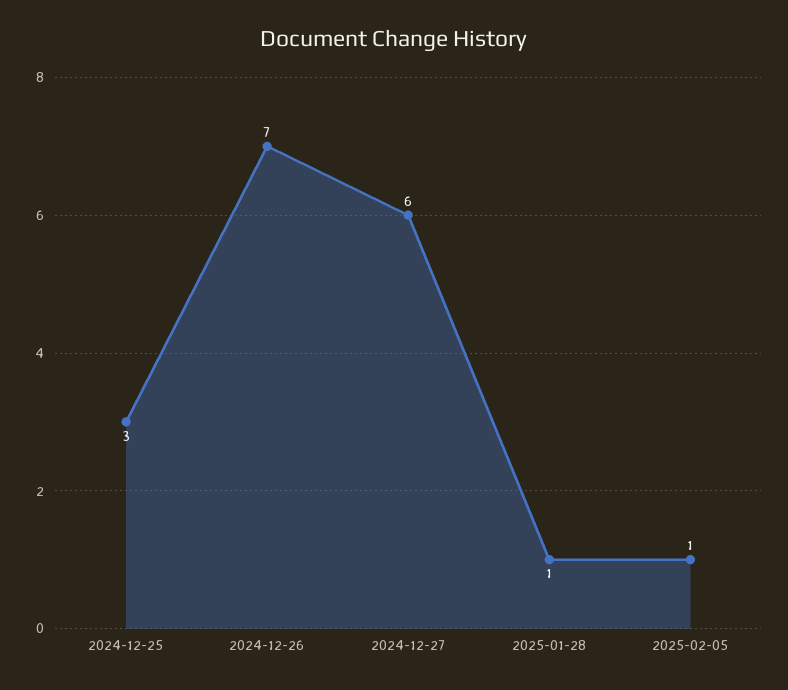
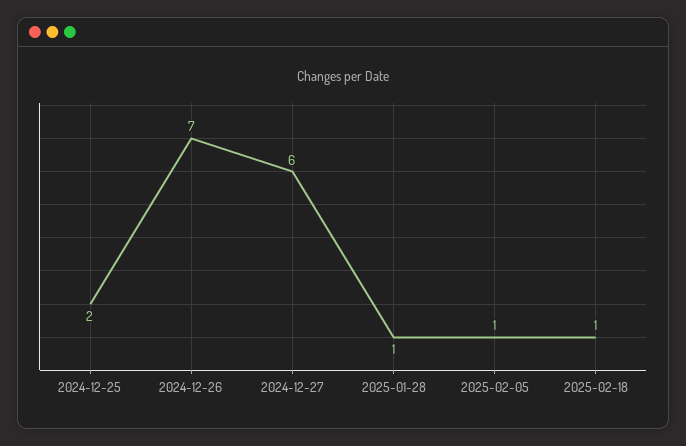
2024-12-25: 3 -> 2
2025-02-18: none -> 1

